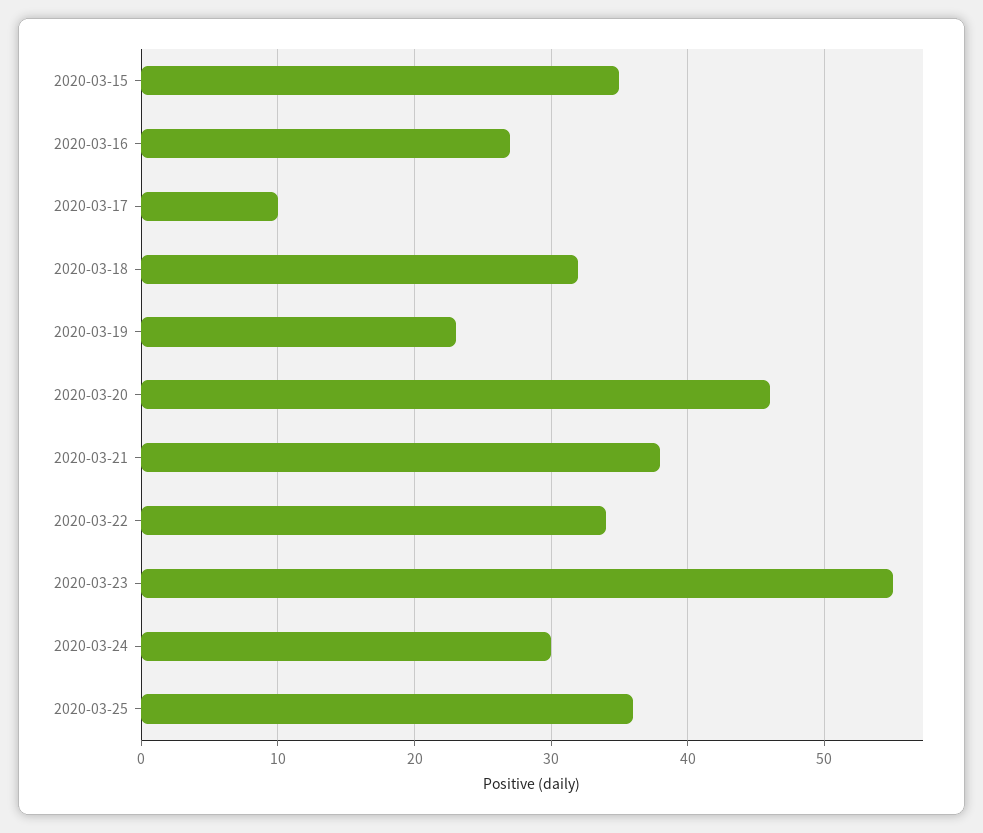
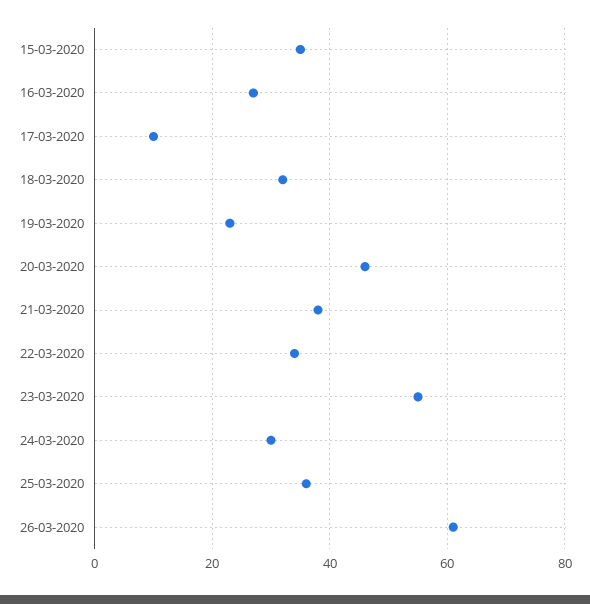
26-03-2020: none -> 60

